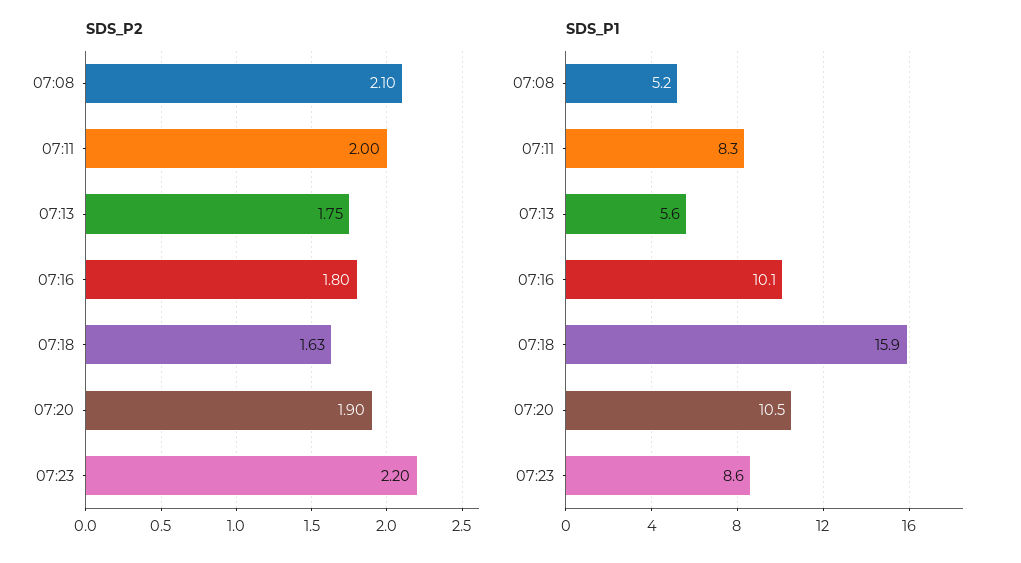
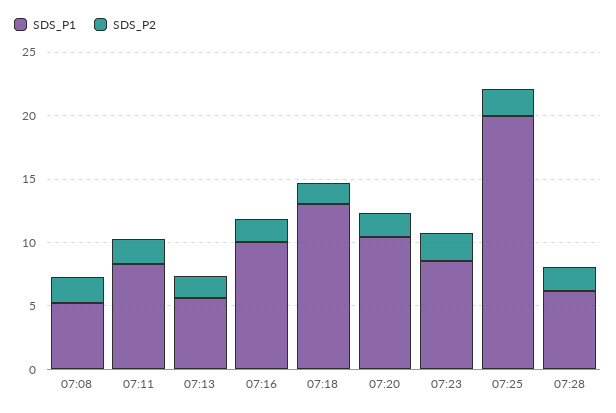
SDS_P1, 07:18: 15.9 -> 13
SDS_P1, 07:25: none -> 20
SDS_P2, 07:25: none -> 2
SDS_P1, 07:28: none -> 6
SDS_P2, 07:28: none -> 2

